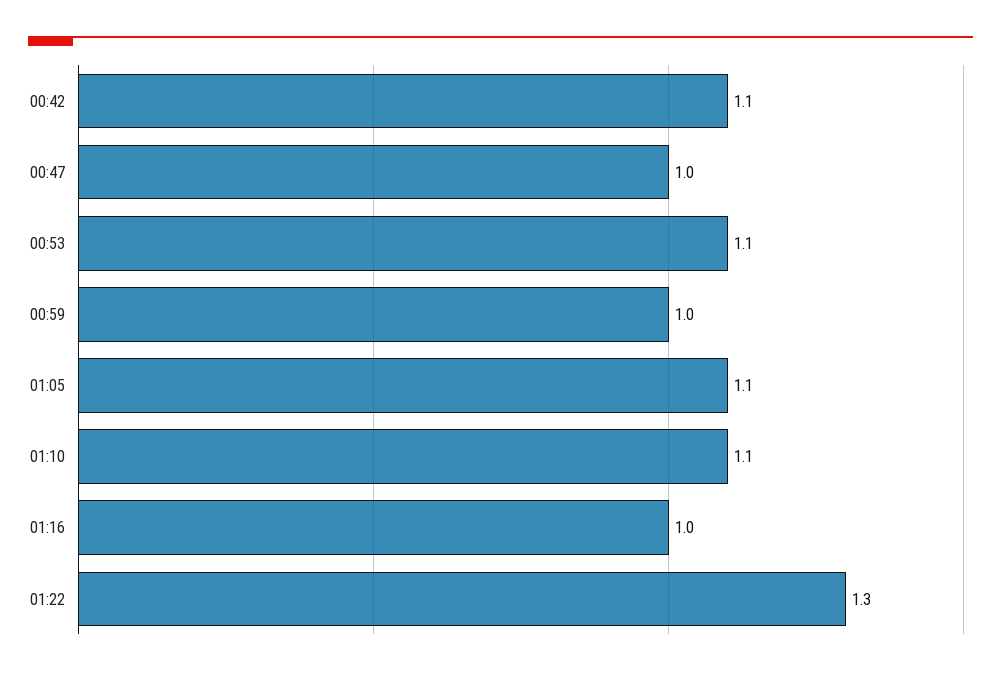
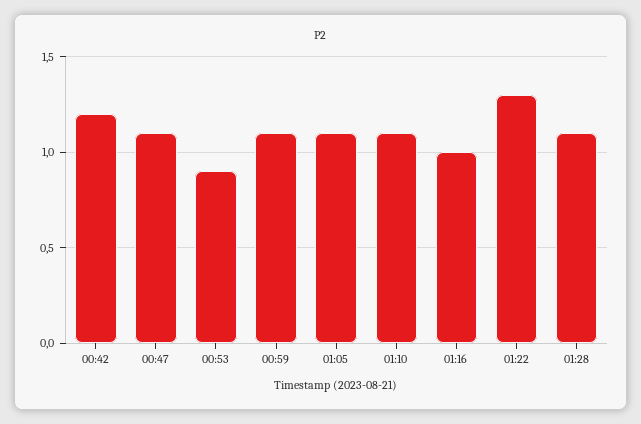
00:42: 1.1 -> 1.2
00:47: 1 -> 1.1
00:53: 1.1 -> 0.9
00:59: 1 -> 1.1
01:28: none -> 1.1

